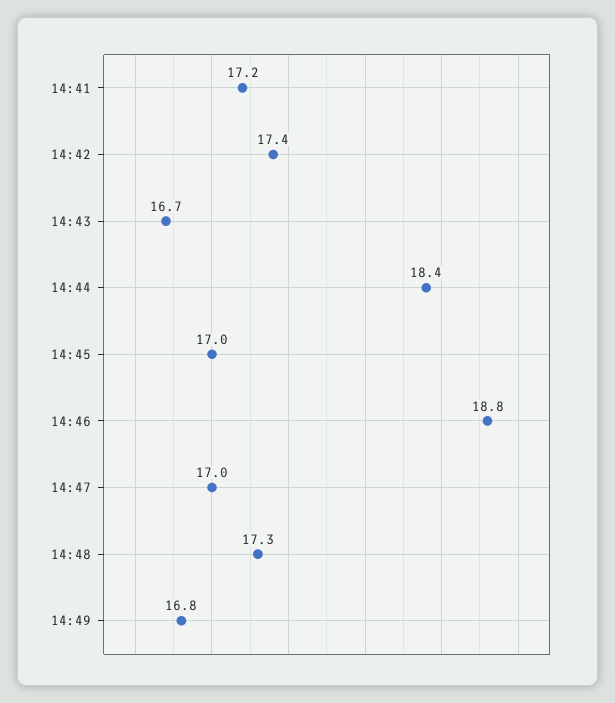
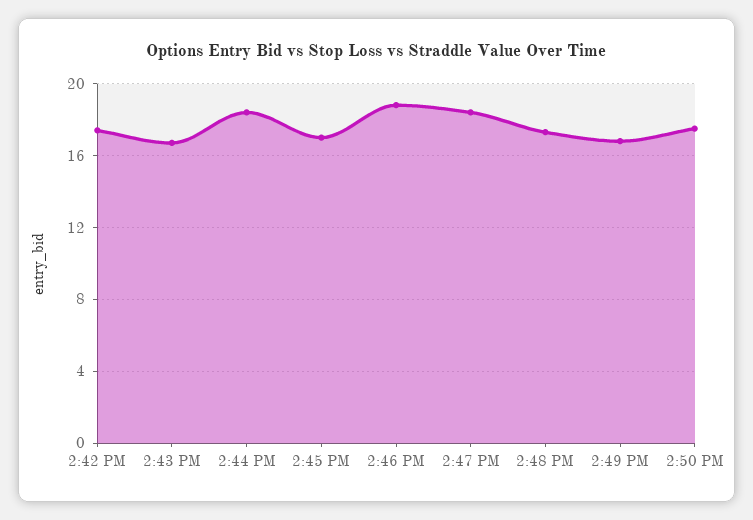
14:41: 17.2 -> none
14:47: 17 -> 18.5
2:50 PM: none -> 17.5

